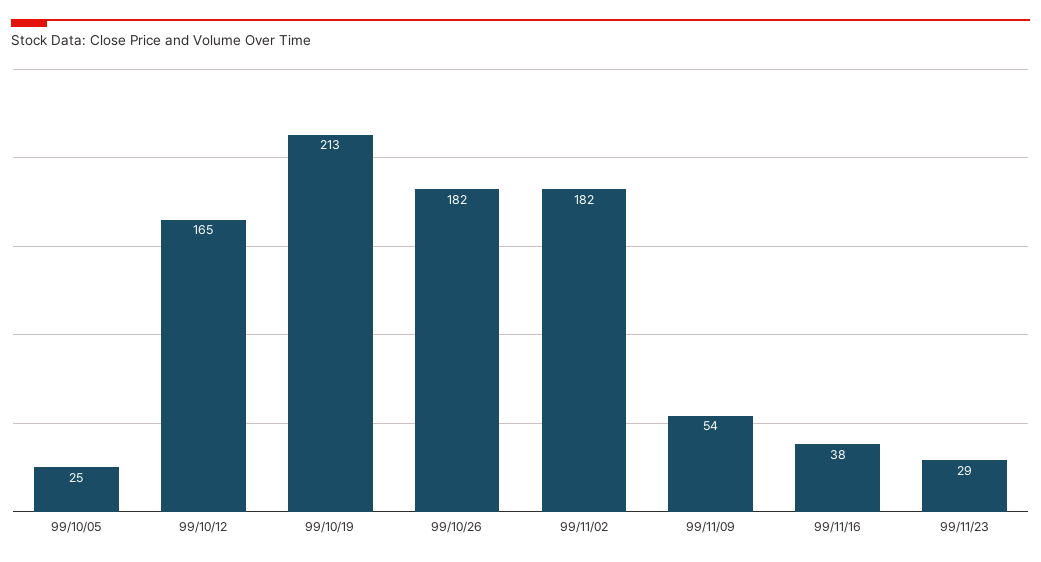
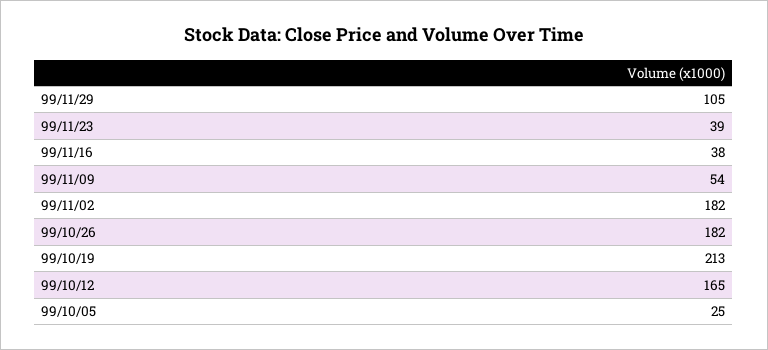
99/11/23: 29 -> 39
99/11/29: none -> 105

